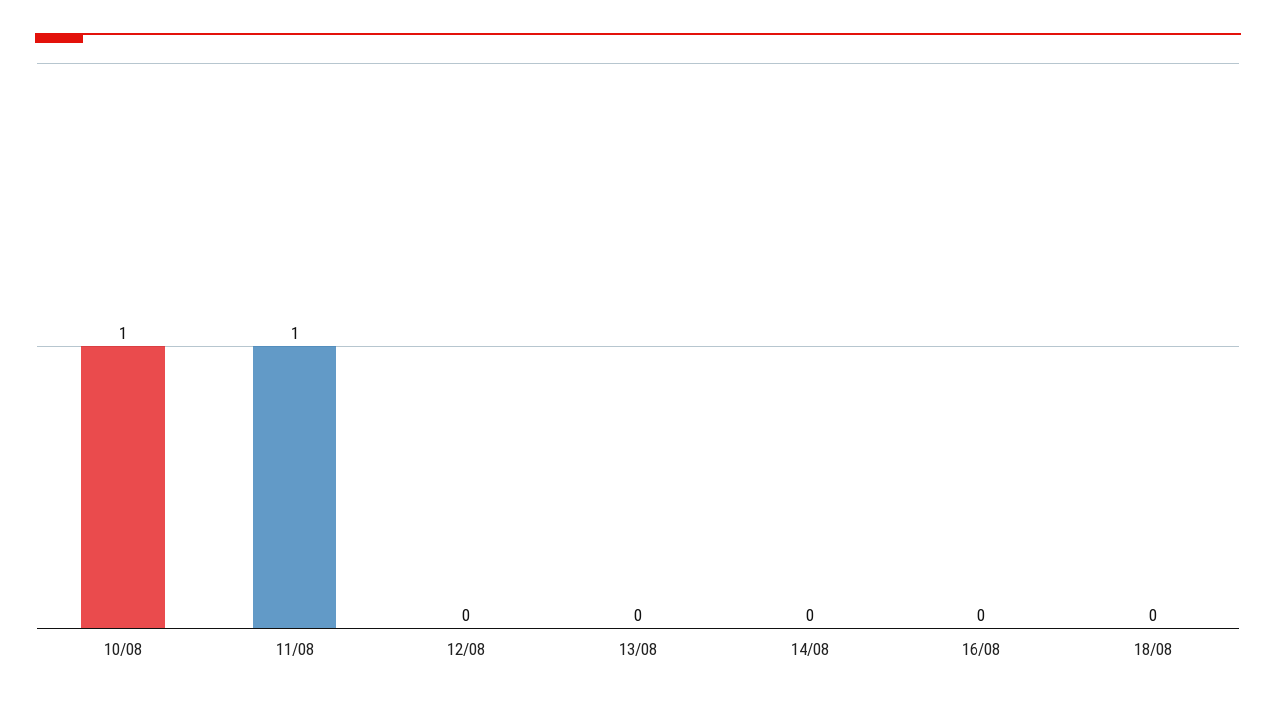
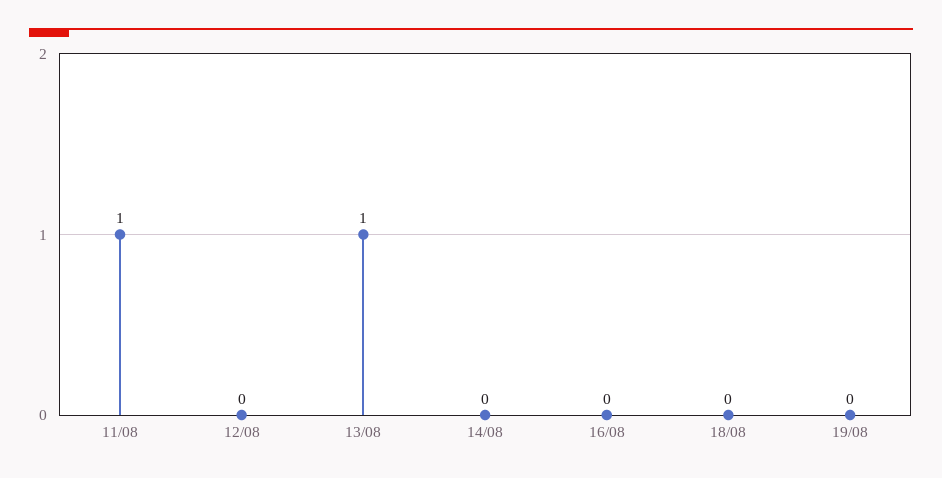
10/08: 1 -> none
13/08: 0 -> 1
19/08: none -> 0

